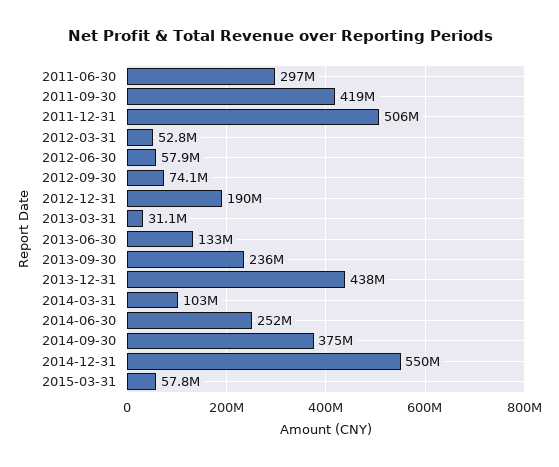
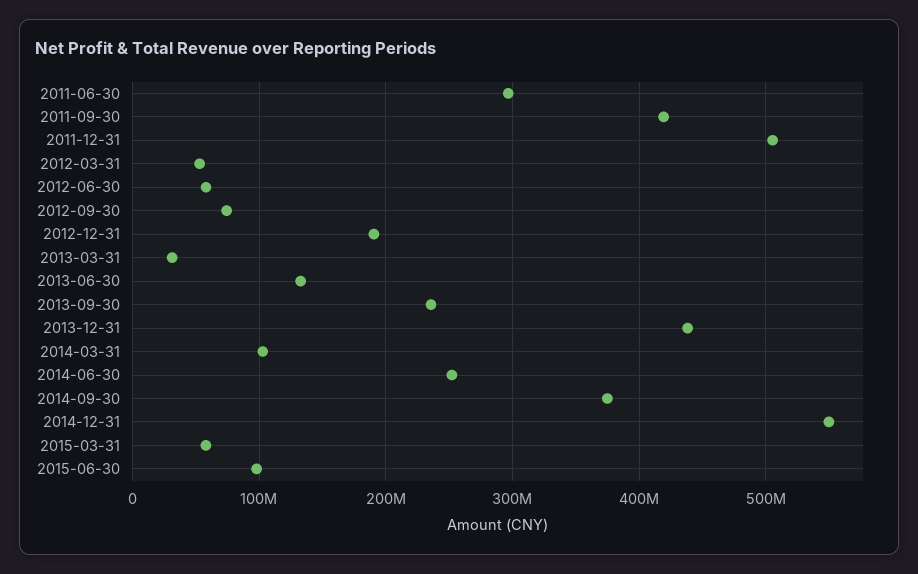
2015-06-30: none -> 100000000

